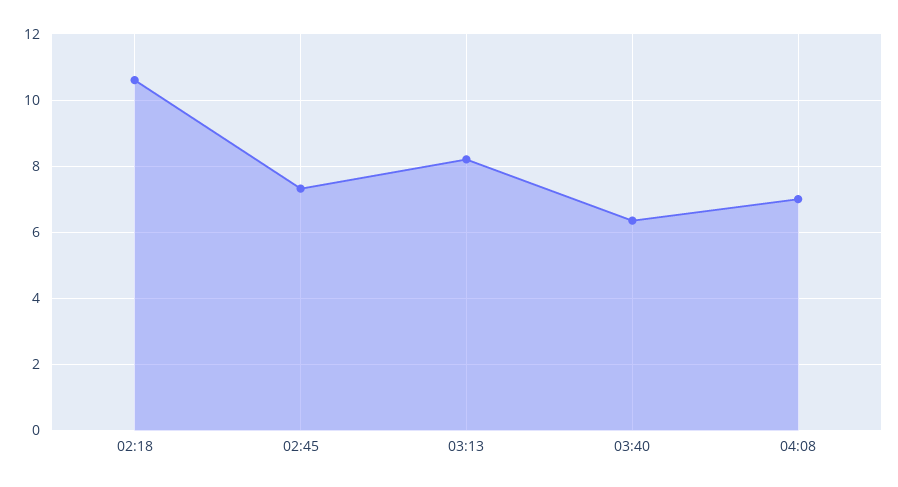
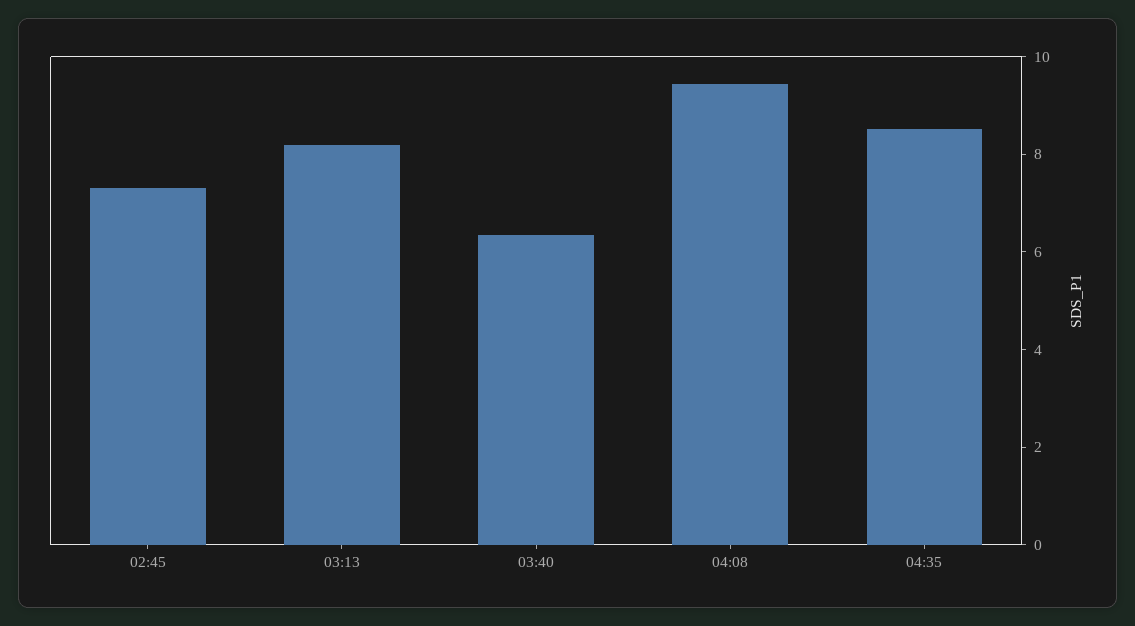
02:18: 10.6 -> none
04:08: 7 -> 9.5
04:35: none -> 8.5

